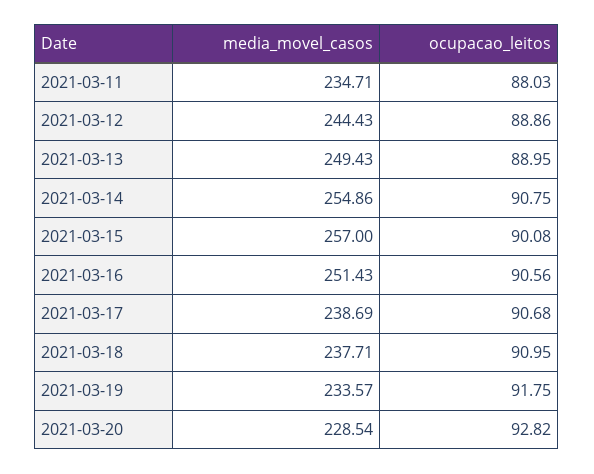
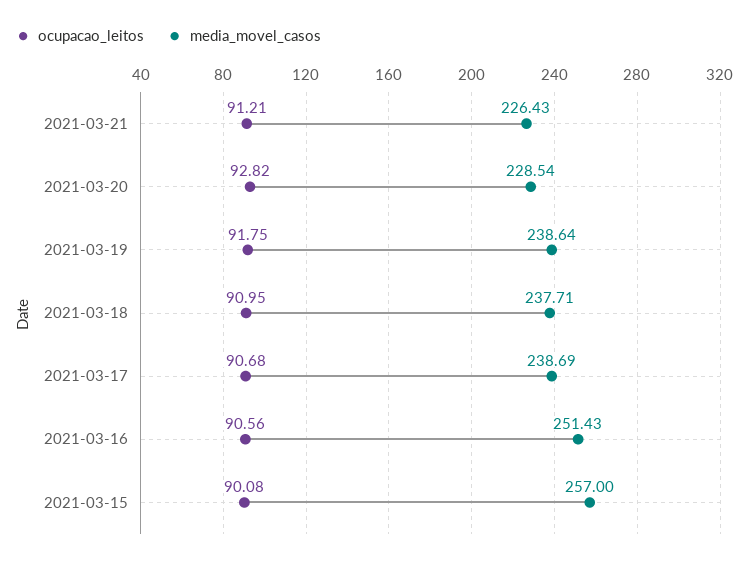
media_movel_casos, 2021-03-11: 234.71 -> none
ocupacao_leitos, 2021-03-11: 88.03 -> none
media_movel_casos, 2021-03-12: 244.43 -> none
ocupacao_leitos, 2021-03-12: 88.86 -> none
media_movel_casos, 2021-03-13: 249.43 -> none
ocupacao_leitos, 2021-03-13: 88.95 -> none
media_movel_casos, 2021-03-14: 254.86 -> none
ocupacao_leitos, 2021-03-14: 90.75 -> none
media_movel_casos, 2021-03-19: 233.57 -> 238.64
ocupacao_leitos, 2021-03-21: none -> 91.21
media_movel_casos, 2021-03-21: none -> 226.43

